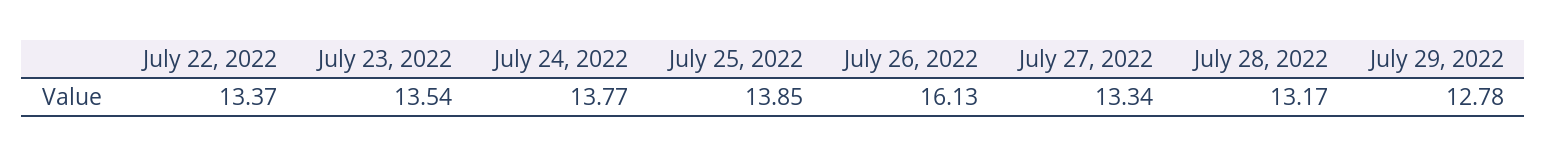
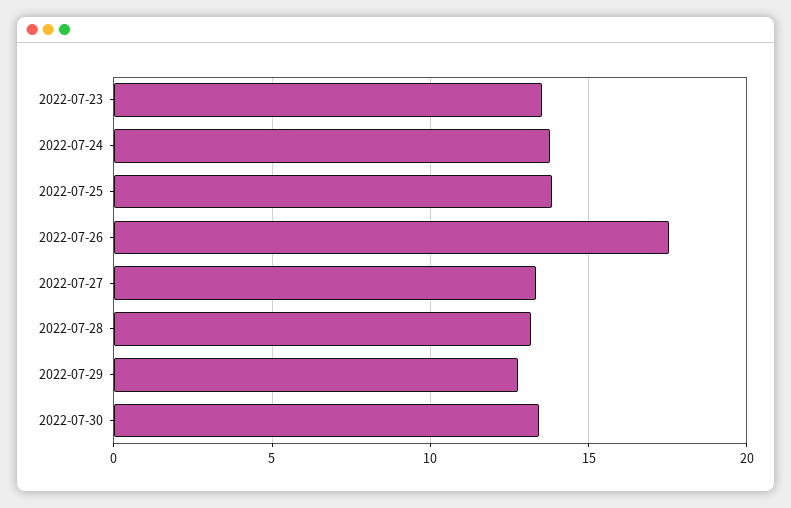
July 22, 2022: 13.37 -> none
July 26, 2022: 16.13 -> 17.5
2022-07-30: none -> 13.5

